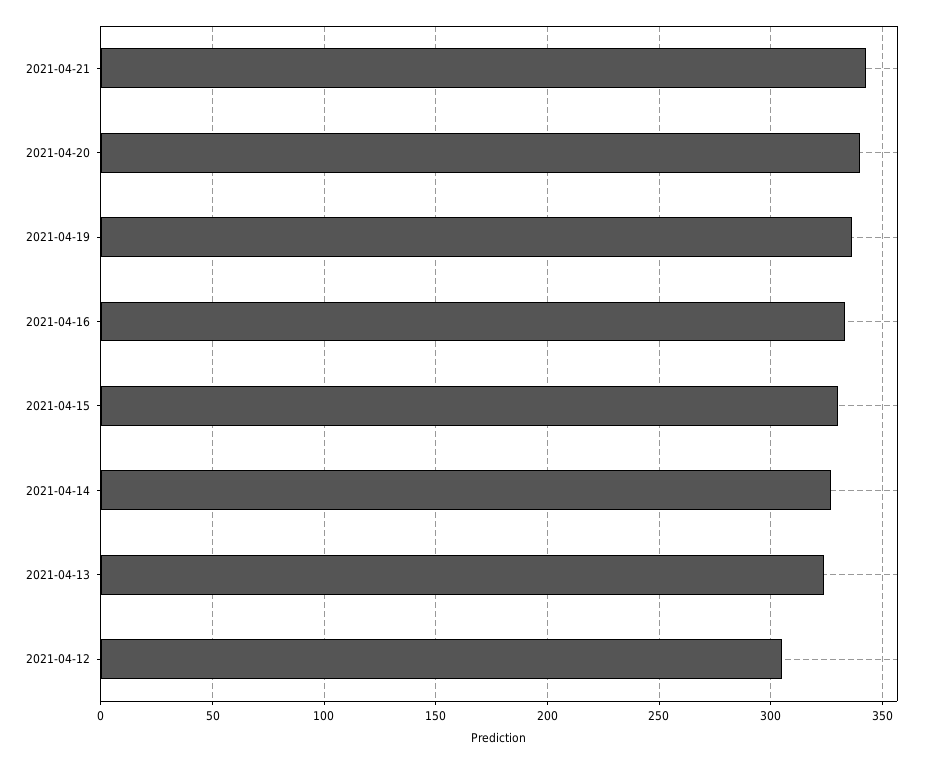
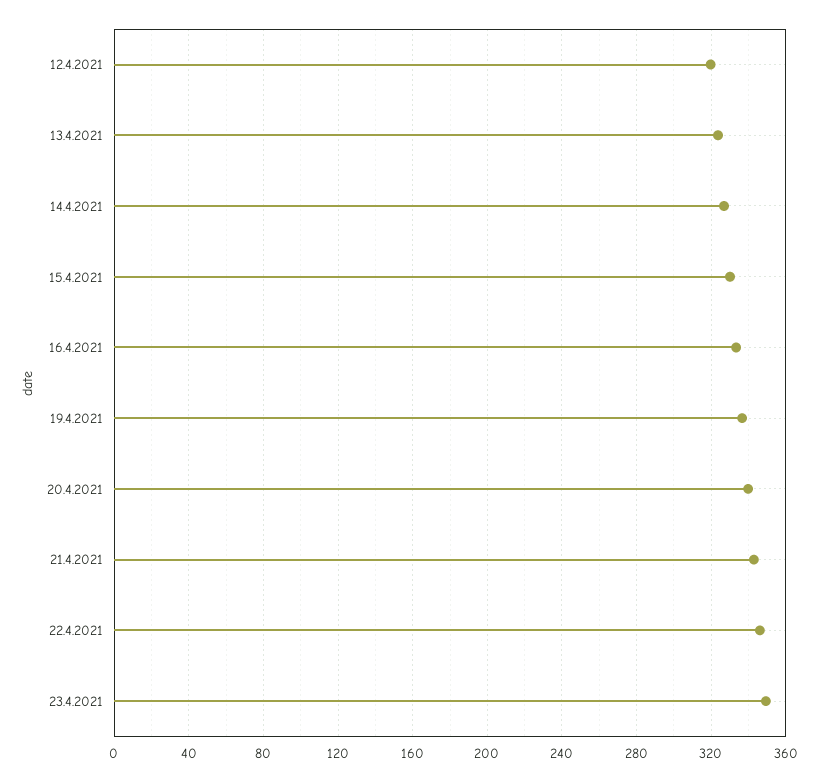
2021-04-12: 305 -> 320
22.4.2021: none -> 345
23.4.2021: none -> 350

